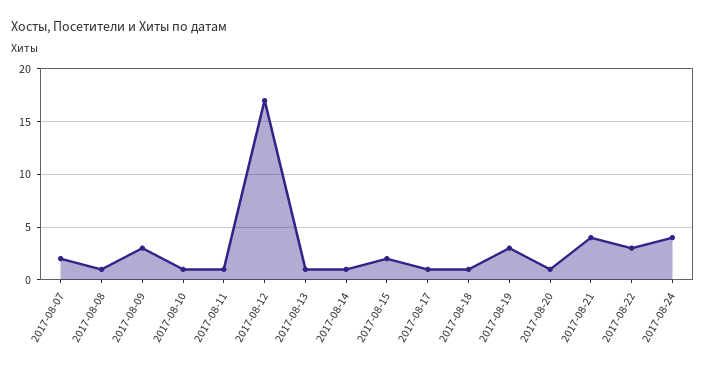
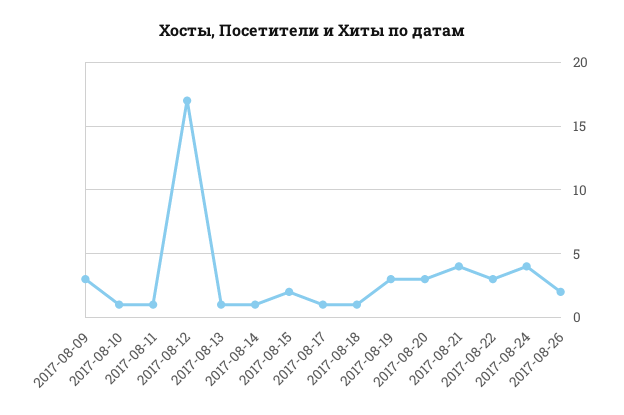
2017-08-07: 2 -> none
2017-08-08: 1 -> none
2017-08-20: 1 -> 3
2017-08-26: none -> 2

